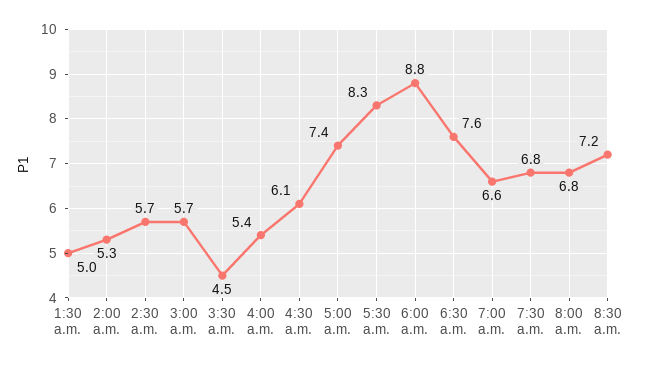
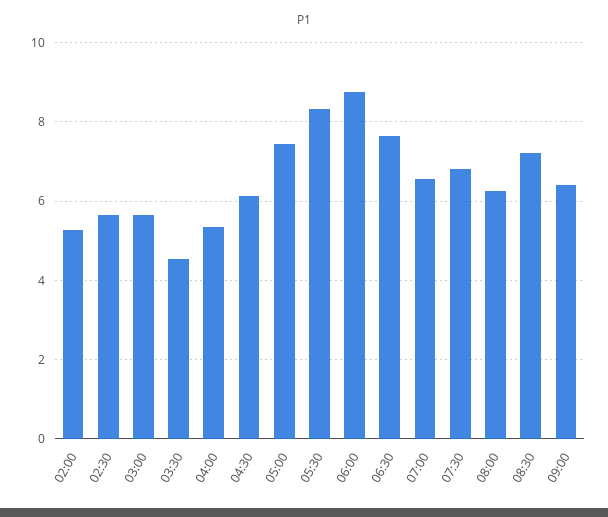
1:30 a.m.: 5 -> none
8:00 a.m.: 6.8 -> 6.2
09:00: none -> 6.4

